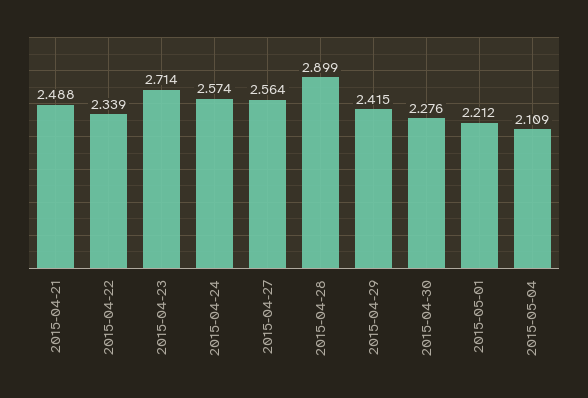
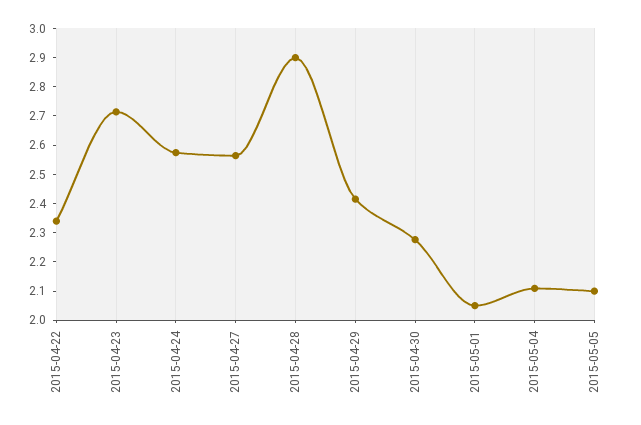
2015-04-21: 2.488 -> none
2015-05-01: 2.212 -> 2.05
2015-05-05: none -> 2.1

